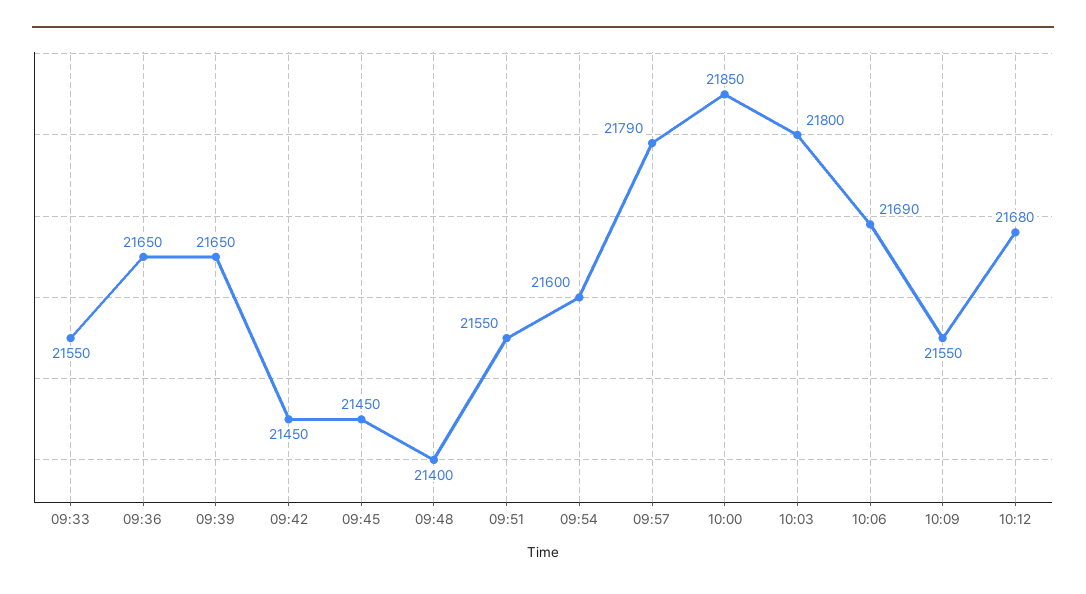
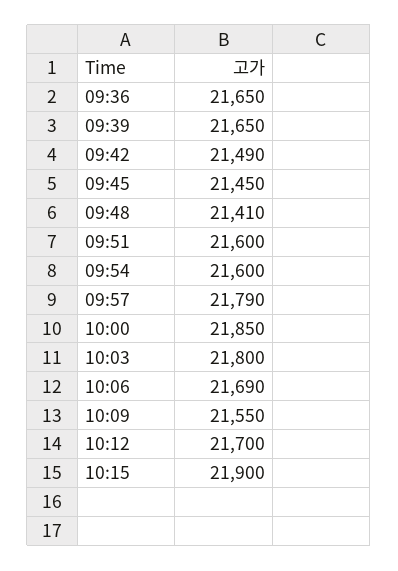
09:33: 21550 -> none
09:42: 21450 -> 21490
09:48: 21400 -> 21410
09:51: 21550 -> 21600
10:12: 21680 -> 21700
10:15: none -> 21900

